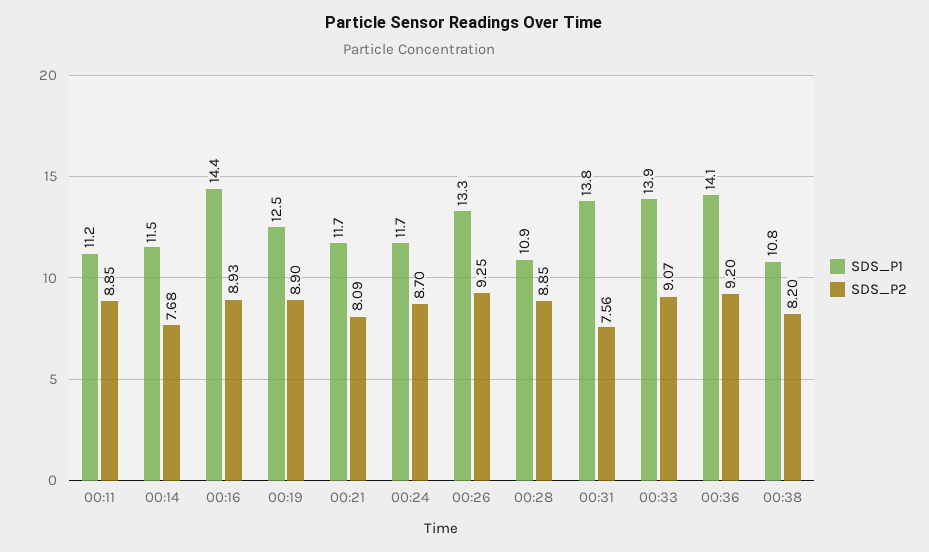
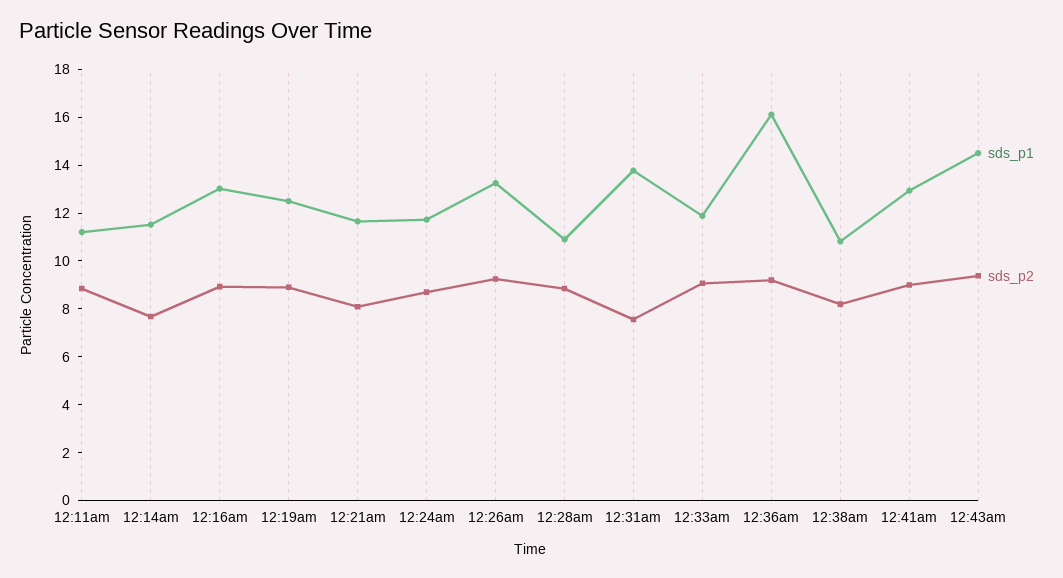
SDS_P1, 00:16: 14.4 -> 13
SDS_P1, 00:33: 13.9 -> 12
SDS_P1, 00:36: 14.1 -> 16
SDS_P1, 12:41am: none -> 13
SDS_P2, 12:41am: none -> 9
SDS_P1, 12:43am: none -> 14.5
SDS_P2, 12:43am: none -> 9.5

